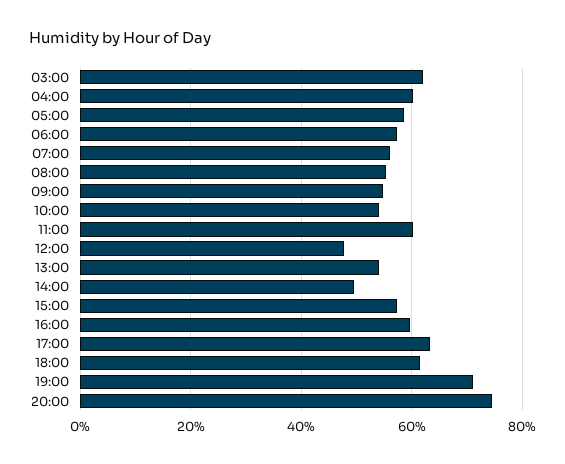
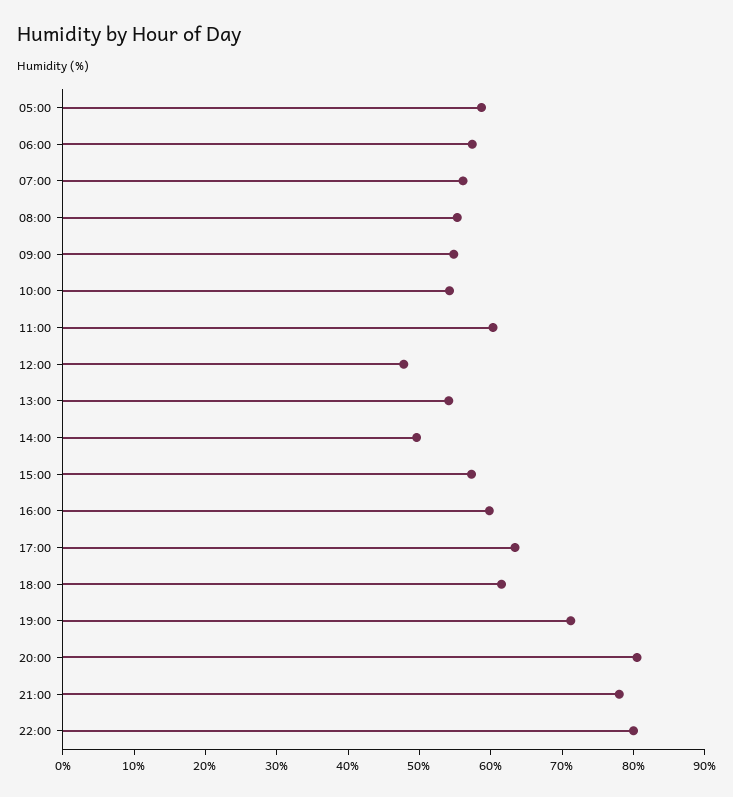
03:00: 62 -> none
04:00: 60 -> none
20:00: 74 -> 80
21:00: none -> 78
22:00: none -> 80

